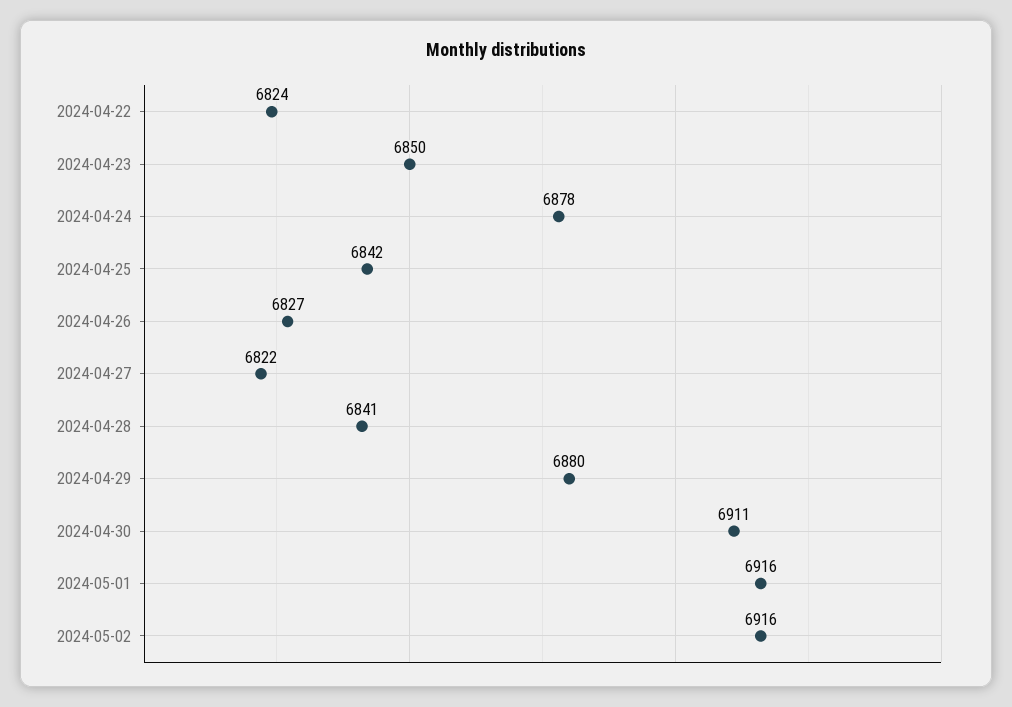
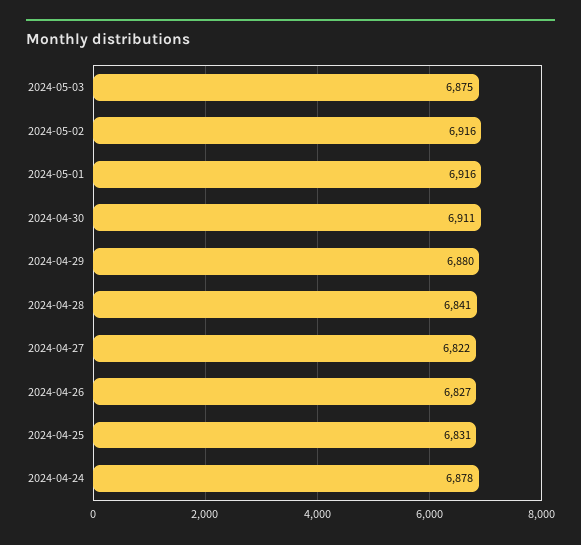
2024-04-22: 6824 -> none
2024-04-23: 6850 -> none
2024-04-25: 6842 -> 6831
2024-05-03: none -> 6875

